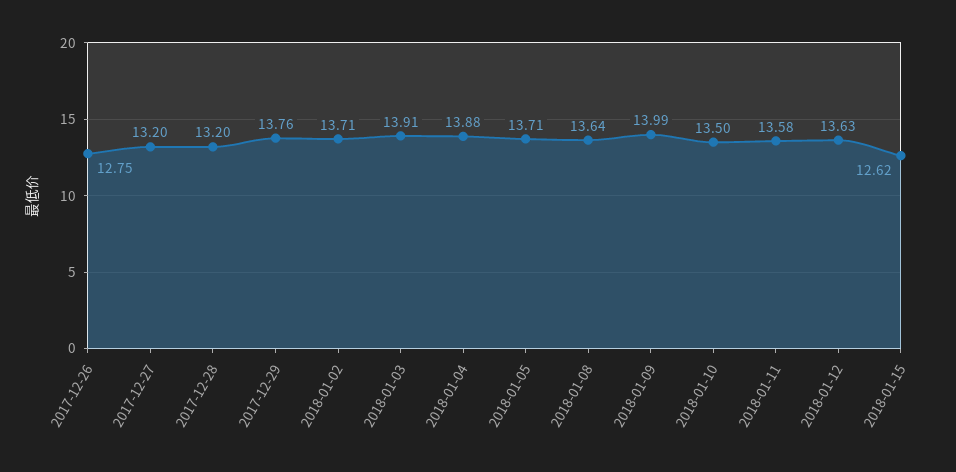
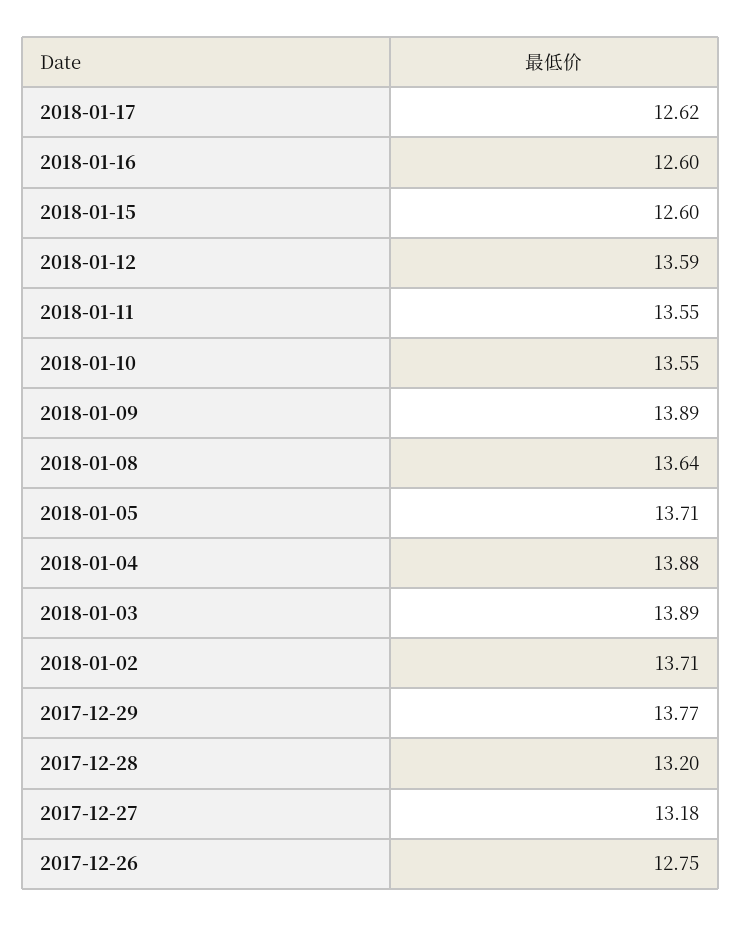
2017-12-27: 13.2 -> 13.18
2017-12-29: 13.76 -> 13.77
2018-01-03: 13.91 -> 13.89
2018-01-09: 13.99 -> 13.89
2018-01-10: 13.5 -> 13.55
2018-01-11: 13.58 -> 13.55
2018-01-12: 13.63 -> 13.59
2018-01-15: 12.62 -> 12.6
2018-01-17: none -> 12.62
2018-01-16: none -> 12.6

